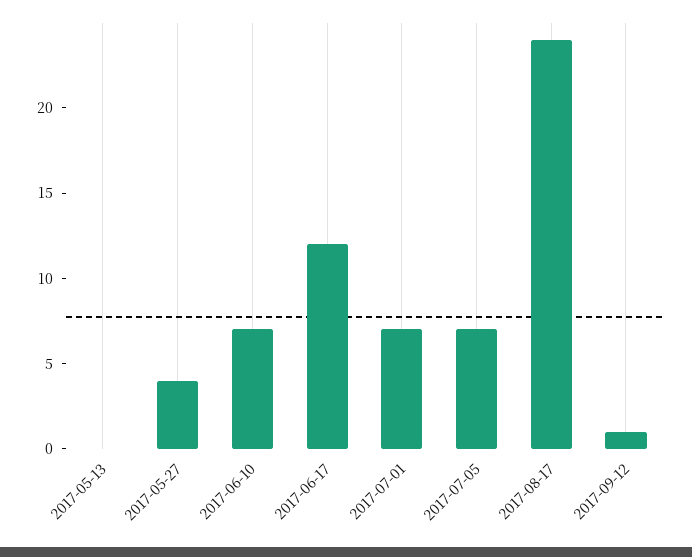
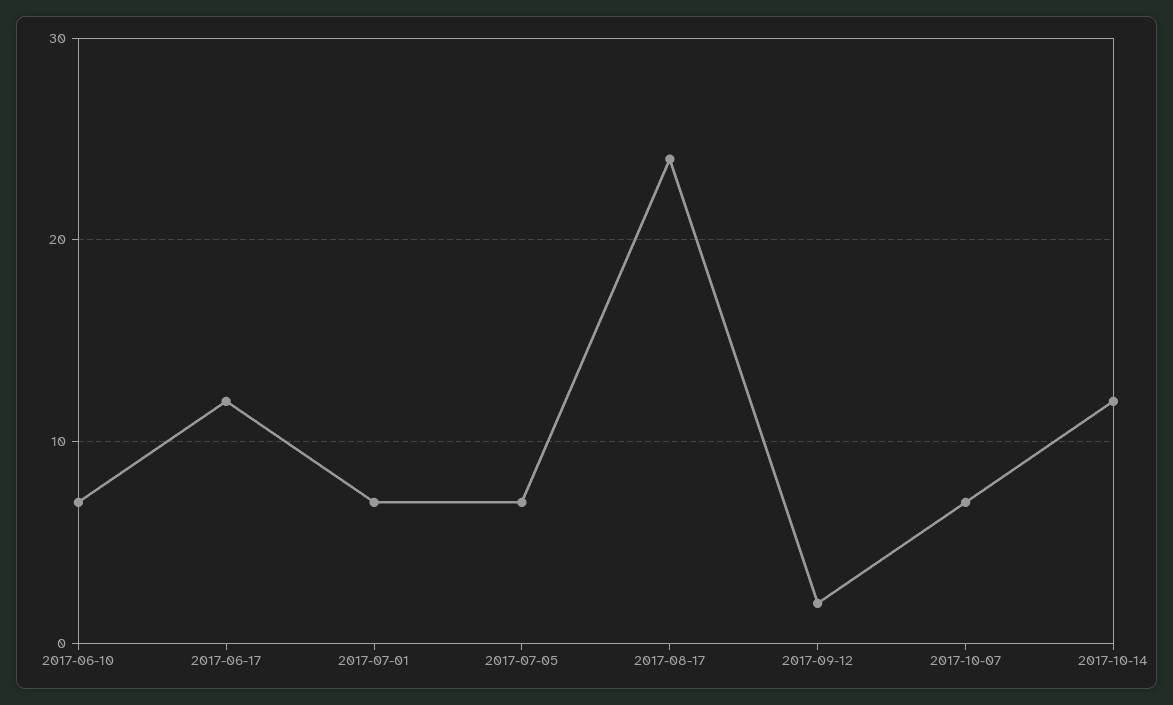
2017-05-13: 0 -> none
2017-05-27: 4 -> none
2017-09-12: 1 -> 2
2017-10-07: none -> 7
2017-10-14: none -> 12

